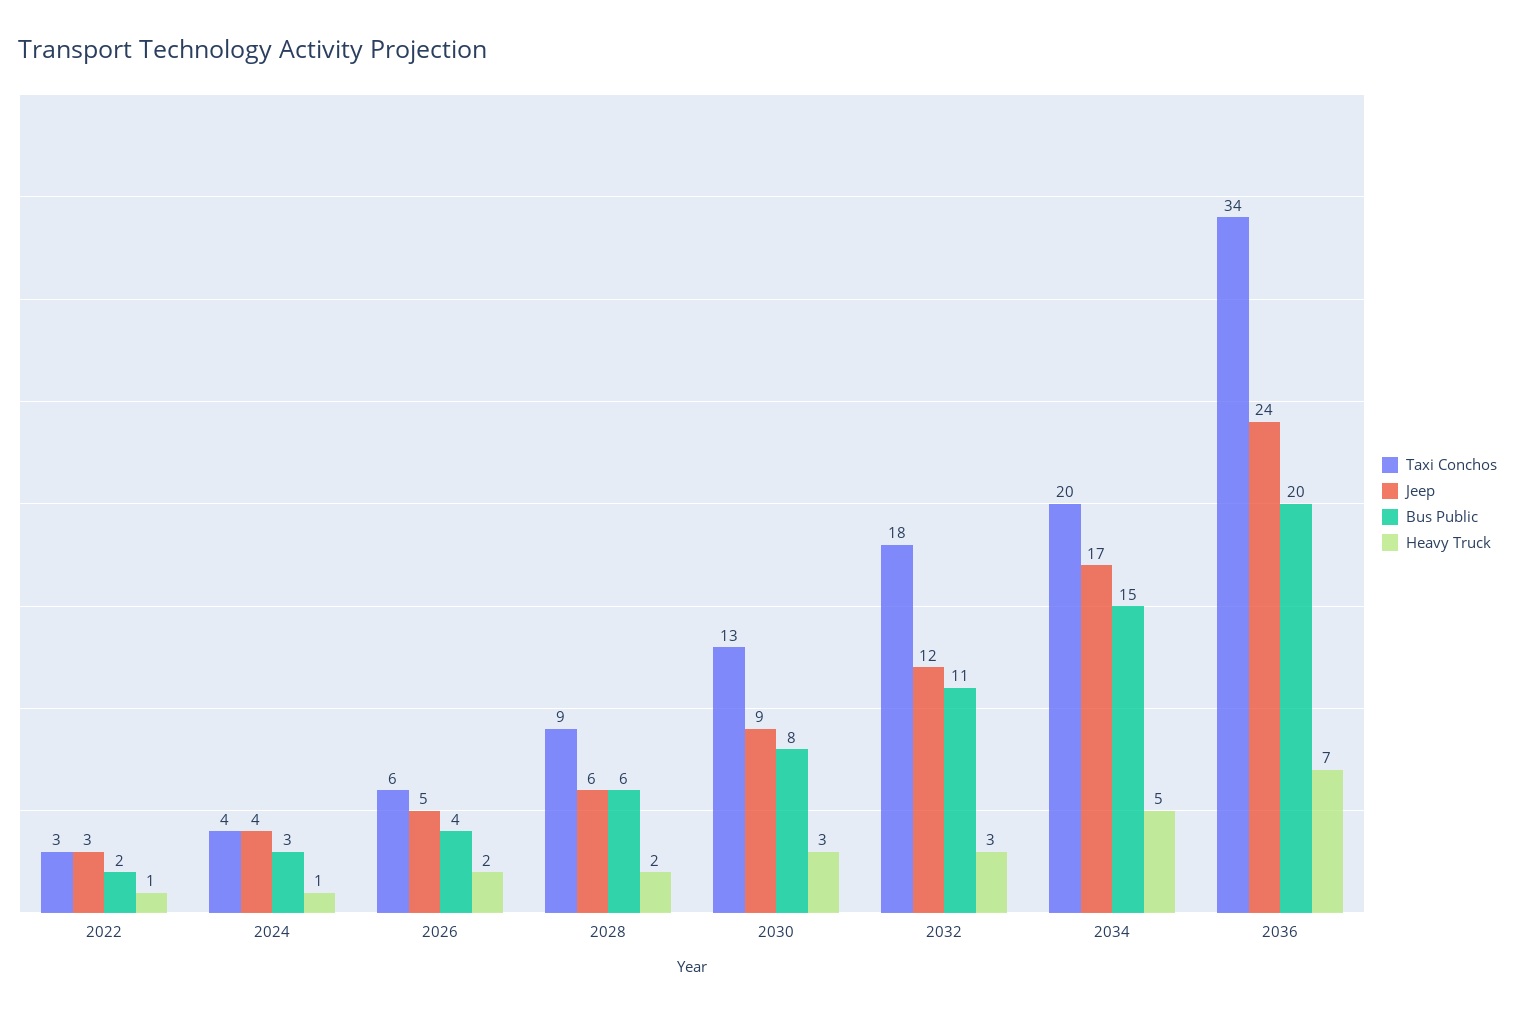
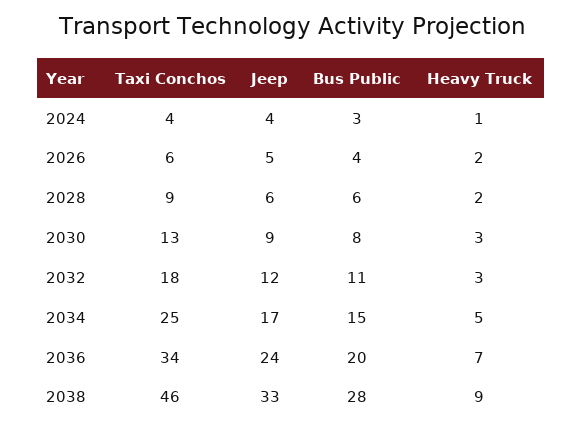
Taxi Conchos, 2022: 3 -> none
Jeep, 2022: 3 -> none
Bus Public, 2022: 2 -> none
Heavy Truck, 2022: 1 -> none
Taxi Conchos, 2034: 20 -> 25
Taxi Conchos, 2038: none -> 46
Jeep, 2038: none -> 33
Bus Public, 2038: none -> 28
Heavy Truck, 2038: none -> 9

